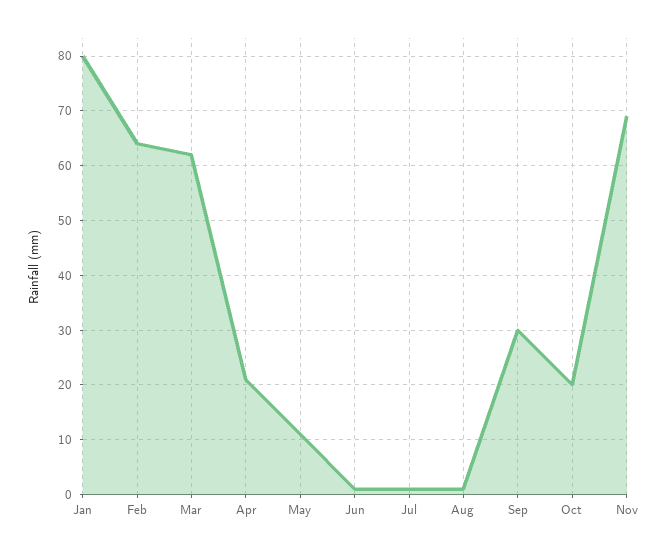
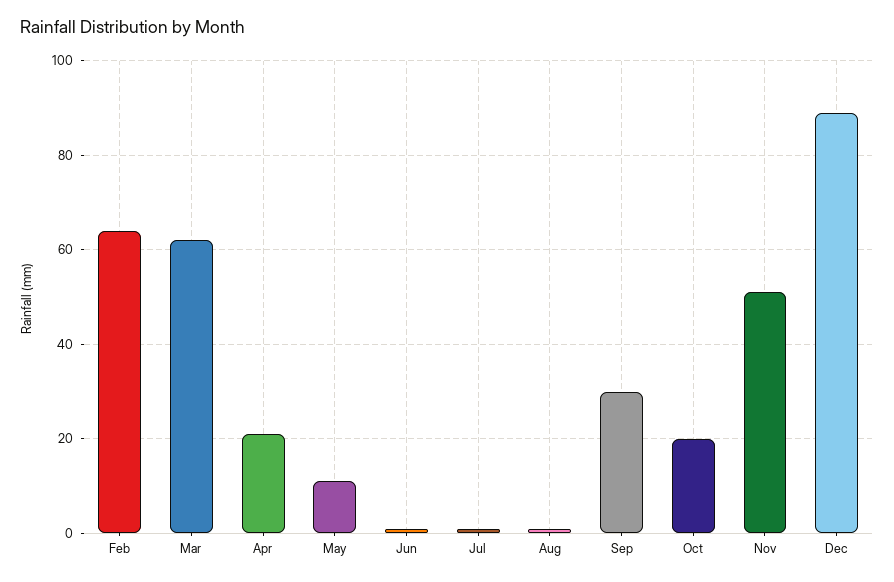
Jan: 80 -> none
Nov: 70 -> 50
Dec: none -> 90

